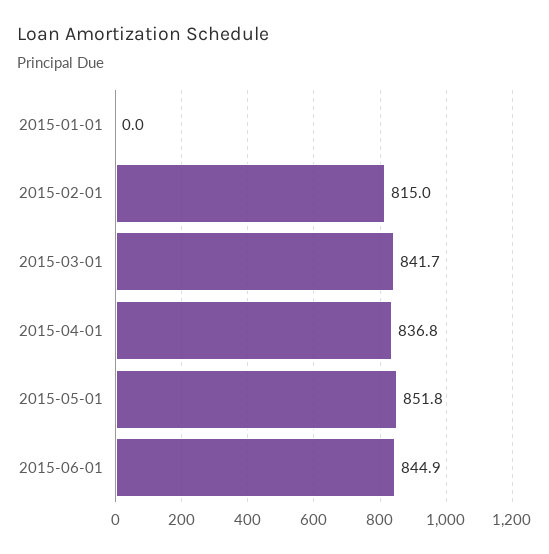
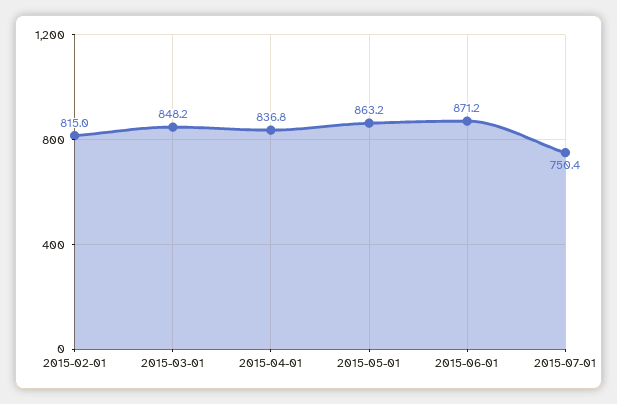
2015-01-01: 0 -> none
2015-03-01: 841.7 -> 848.2
2015-05-01: 851.8 -> 863.2
2015-06-01: 844.9 -> 871.2
2015-07-01: none -> 750.4

